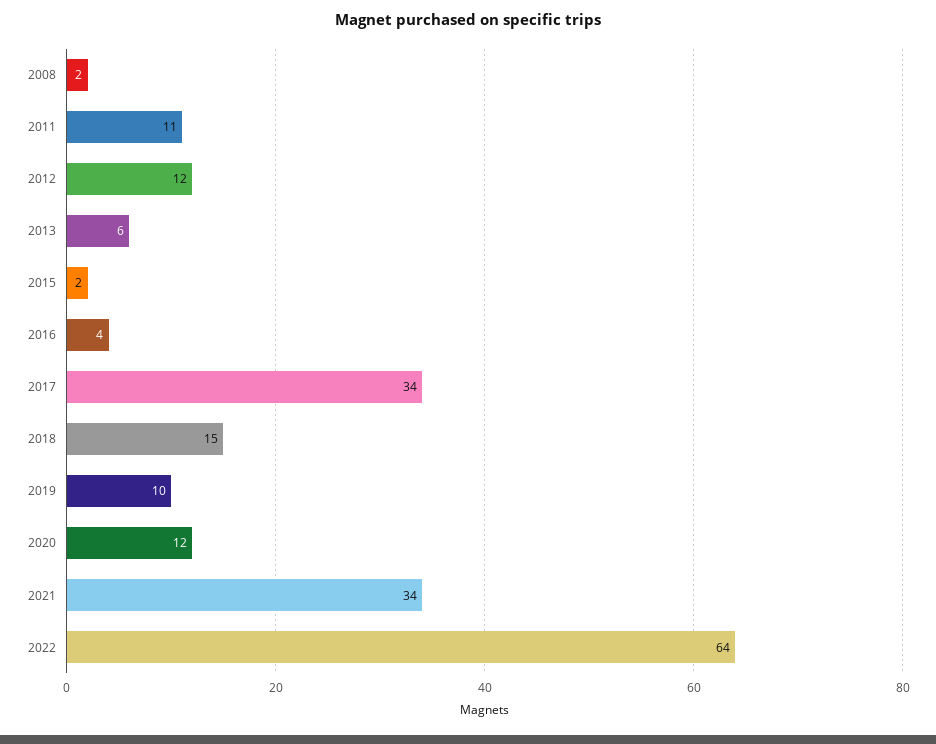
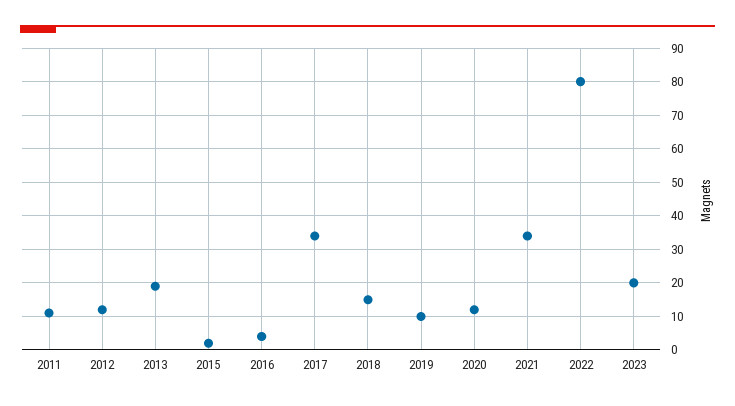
2008: 2 -> none
2013: 6 -> 20
2022: 64 -> 80
2023: none -> 20

